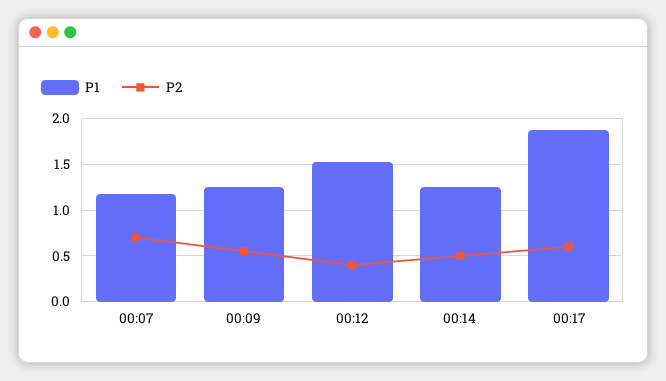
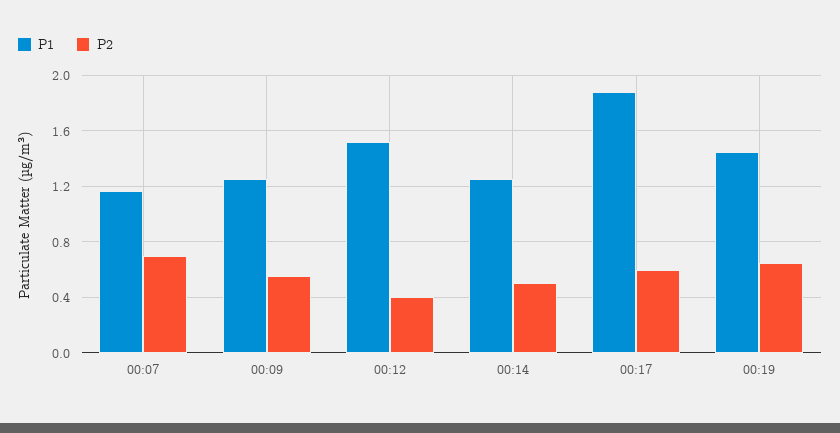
P1, 00:19: none -> 1.45
P2, 00:19: none -> 0.65

